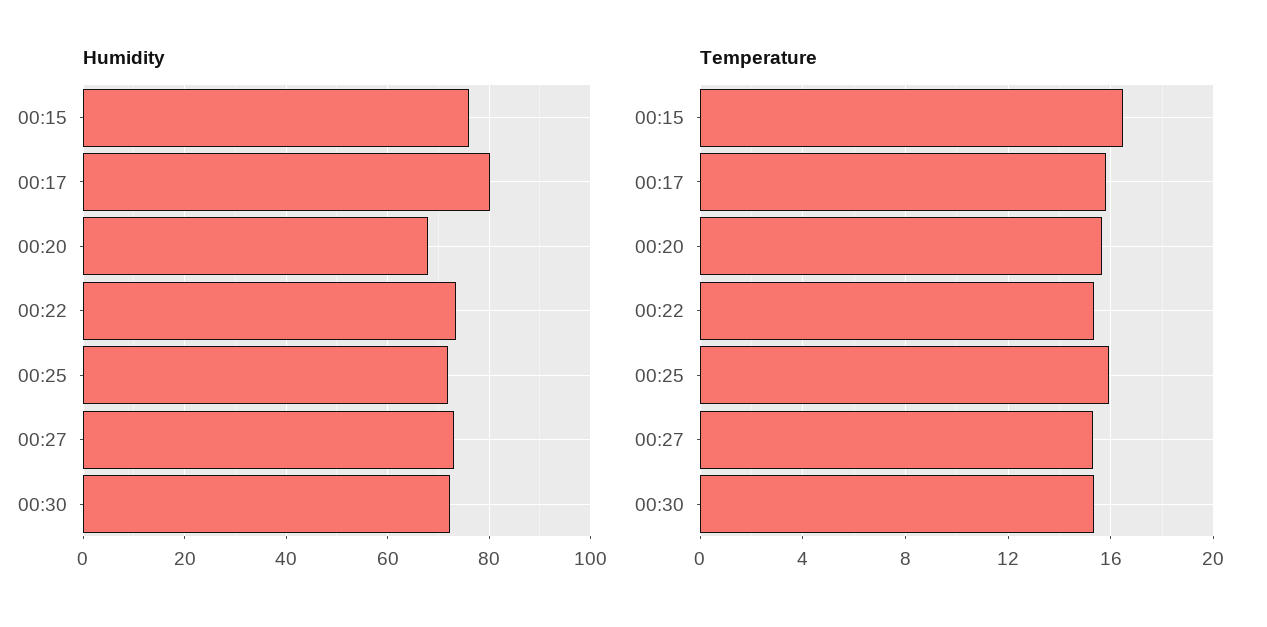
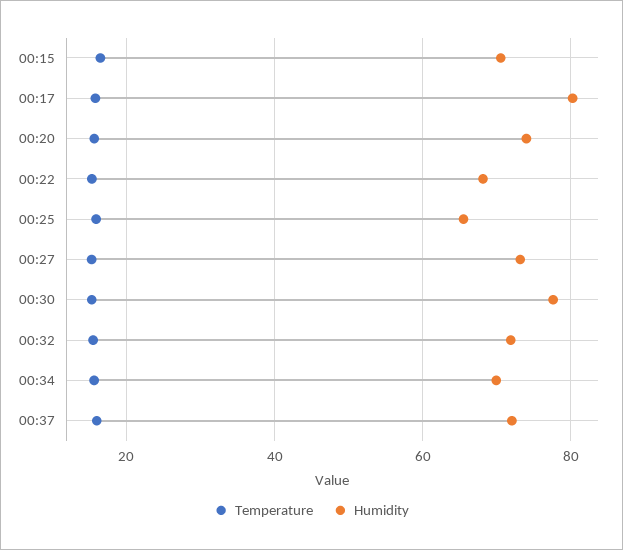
Humidity, 00:15: 76 -> 70
Humidity, 00:20: 68 -> 74
Humidity, 00:22: 74 -> 68
Humidity, 00:25: 72 -> 66
Humidity, 00:30: 72 -> 78
Temperature, 00:32: none -> 16
Humidity, 00:32: none -> 72
Temperature, 00:34: none -> 16
Humidity, 00:34: none -> 70
Temperature, 00:37: none -> 16
Humidity, 00:37: none -> 72

